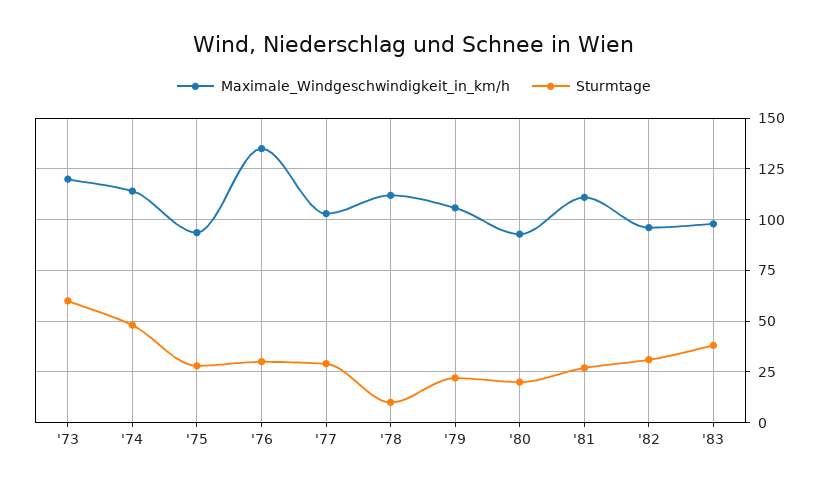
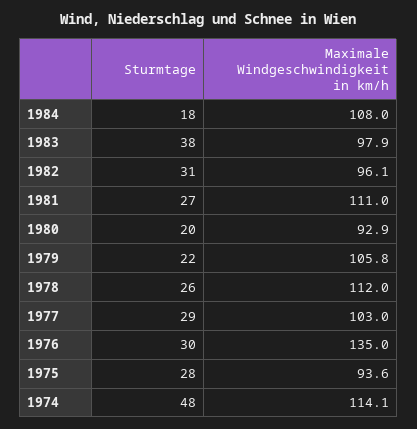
Maximale_Windgeschwindigkeit_in_km/h, '73: 120 -> none
Sturmtage, '73: 60 -> none
Sturmtage, '78: 10 -> 26
Sturmtage, 1984: none -> 18
Maximale_Windgeschwindigkeit_in_km/h, 1984: none -> 108

